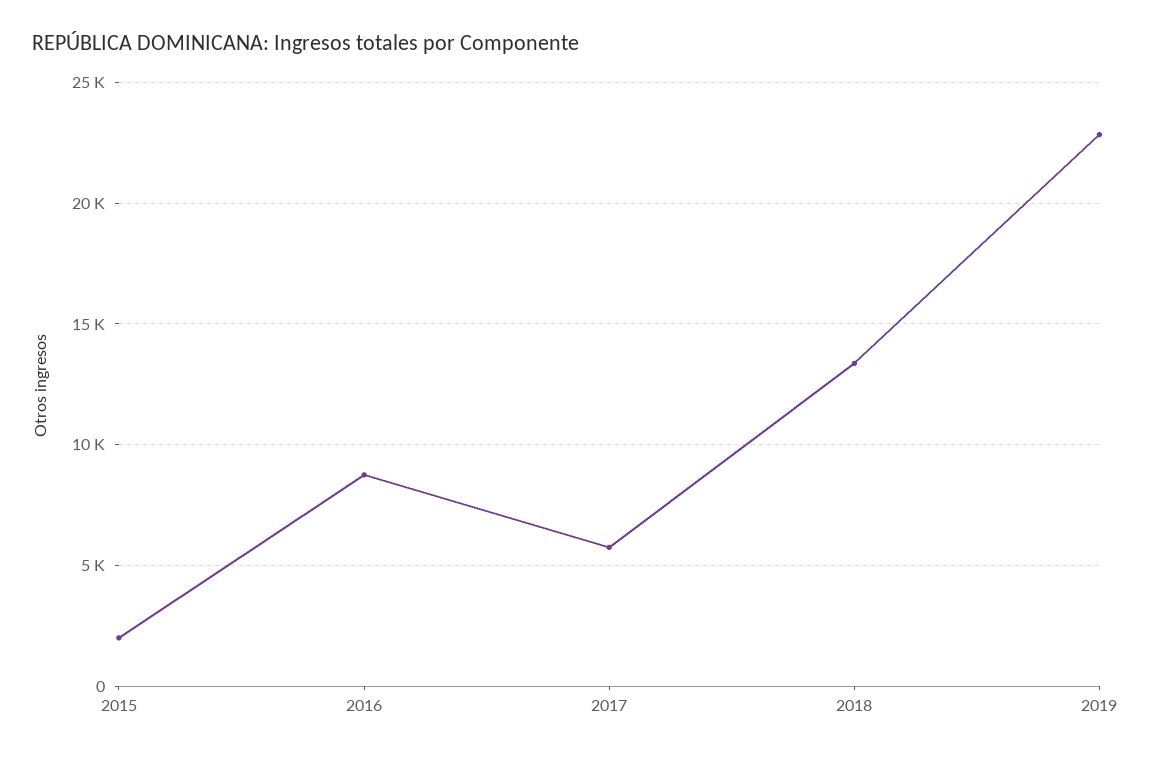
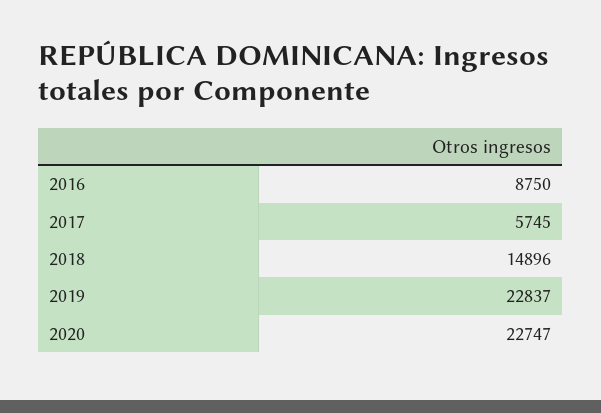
2015: 2000 -> none
2018: 13500 -> 14896
2020: none -> 22747

